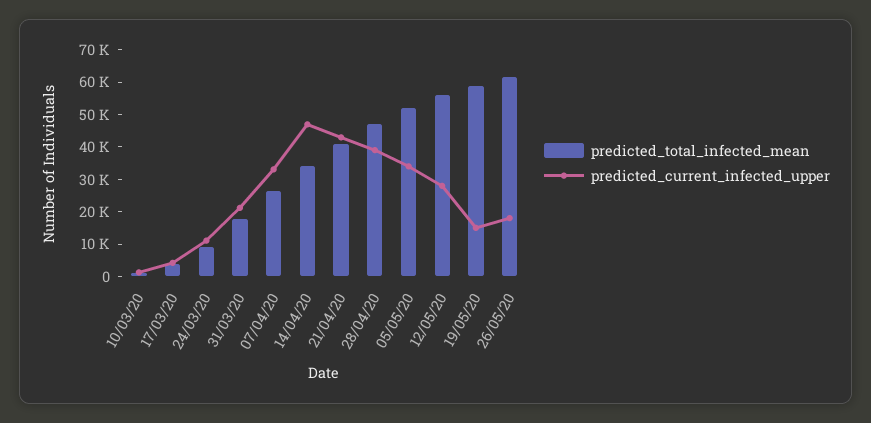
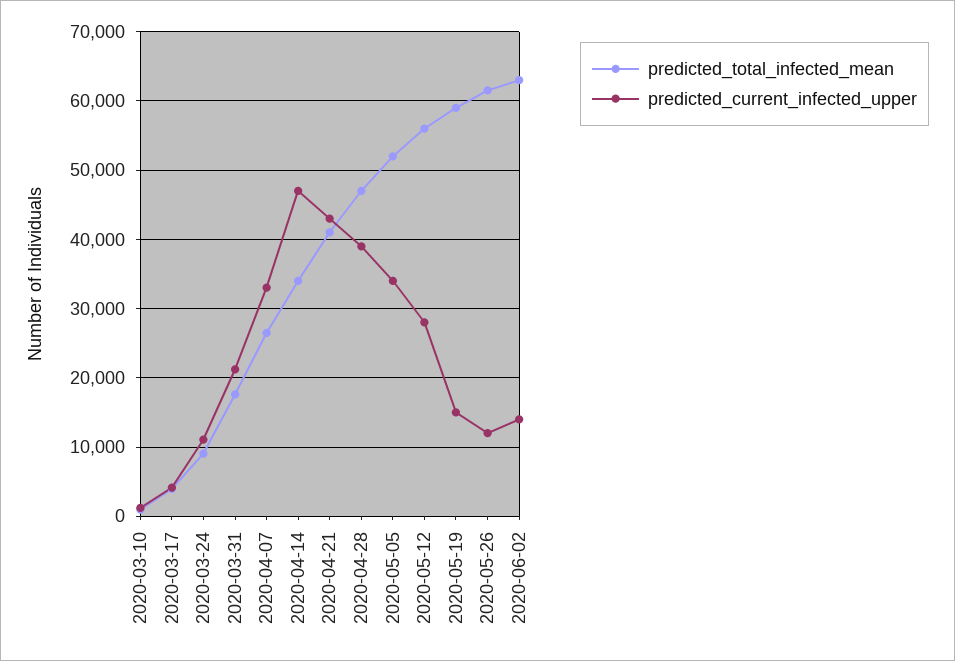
predicted_current_infected_upper, 26/05/20: 17500 -> 12000
predicted_total_infected_mean, 2020-06-02: none -> 63000
predicted_current_infected_upper, 2020-06-02: none -> 14000

